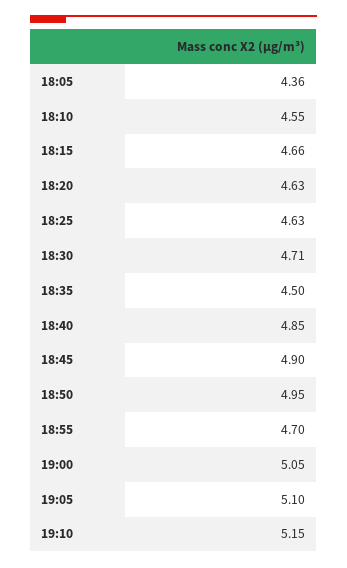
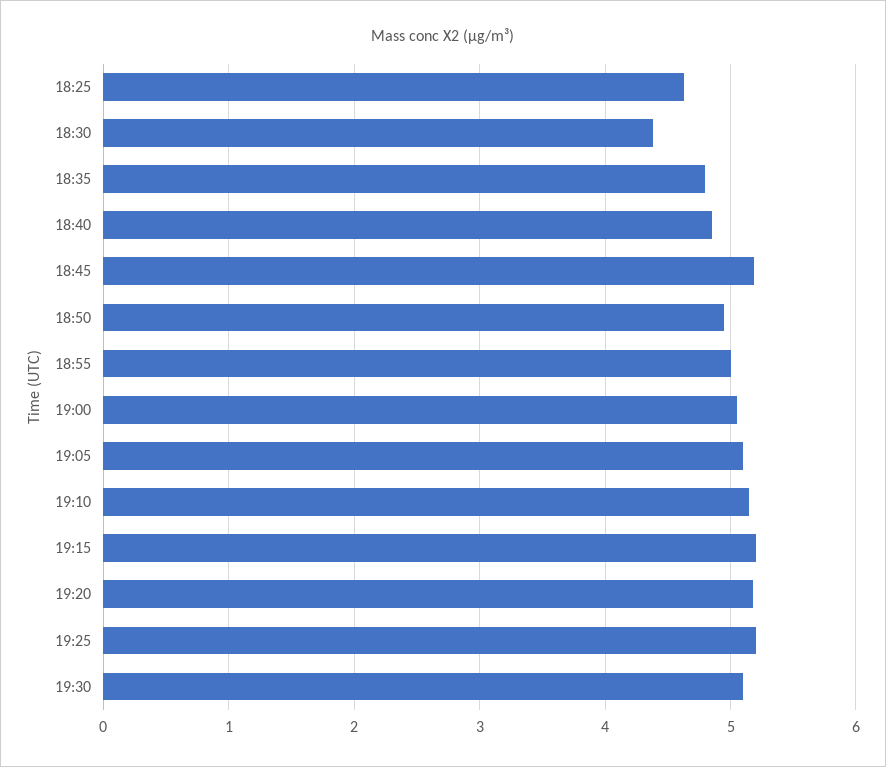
18:05: 4.36 -> none
18:10: 4.55 -> none
18:15: 4.66 -> none
18:20: 4.63 -> none
18:30: 4.71 -> 4.4
18:35: 4.5 -> 4.8
18:45: 4.9 -> 5.2
18:55: 4.7 -> 5
19:15: none -> 5.2
19:20: none -> 5.2
19:25: none -> 5.2
19:30: none -> 5.1

